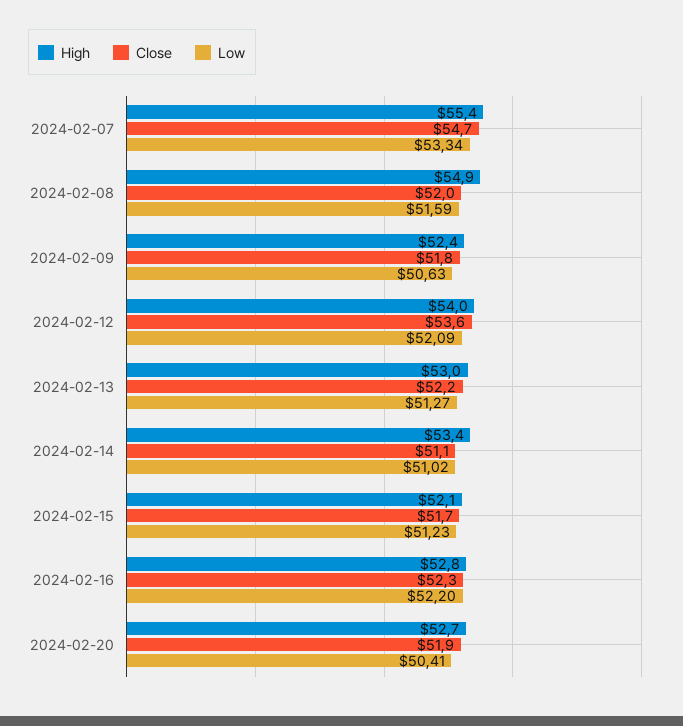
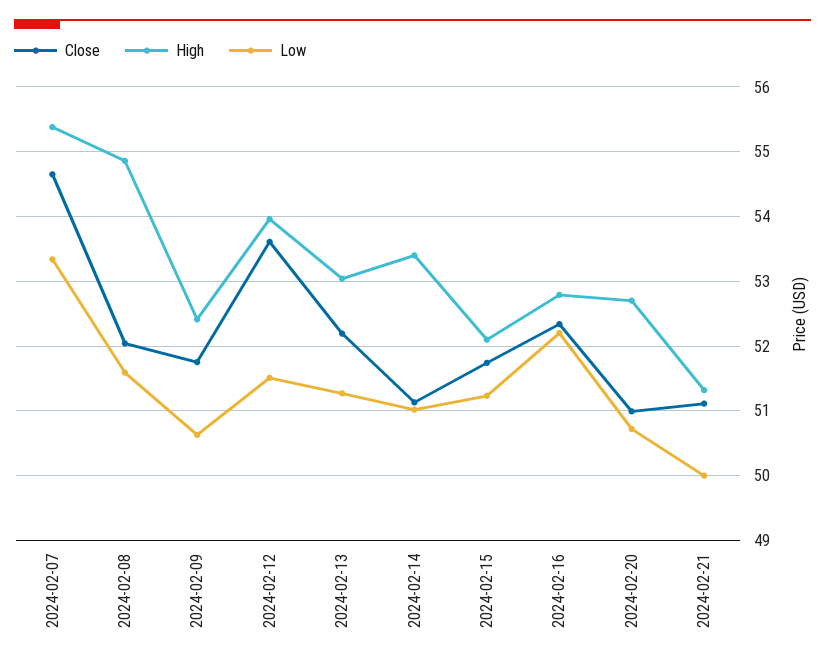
Low, 2024-02-12: 52.09 -> 51.5
Close, 2024-02-20: 51.9 -> 51
Low, 2024-02-20: 50.41 -> 50.7
Close, 2024-02-21: none -> 51.1
High, 2024-02-21: none -> 51.3
Low, 2024-02-21: none -> 50

